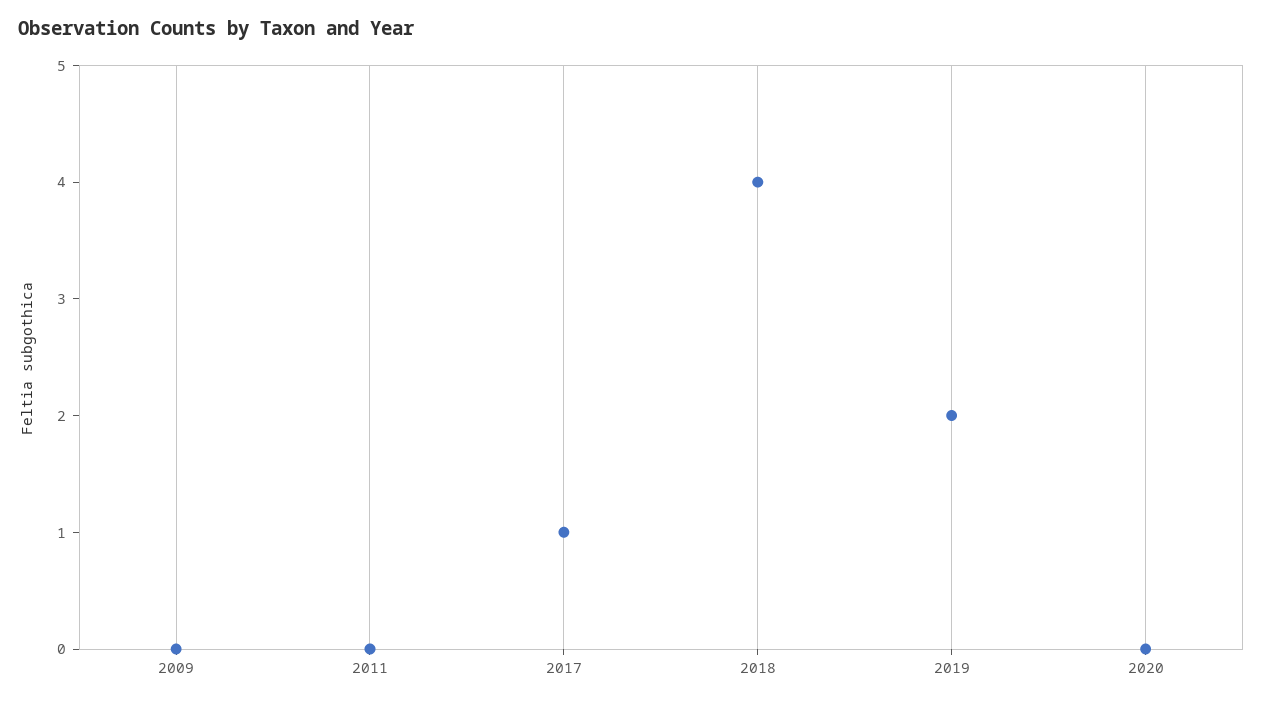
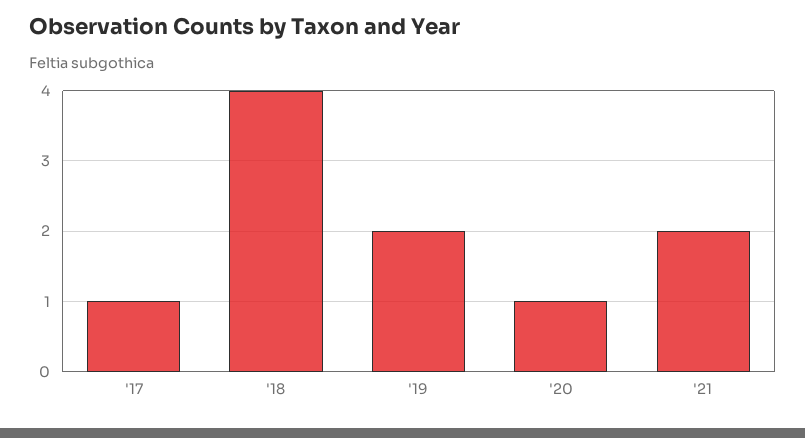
2009: 0 -> none
2011: 0 -> none
2020: 0 -> 1
'21: none -> 2

